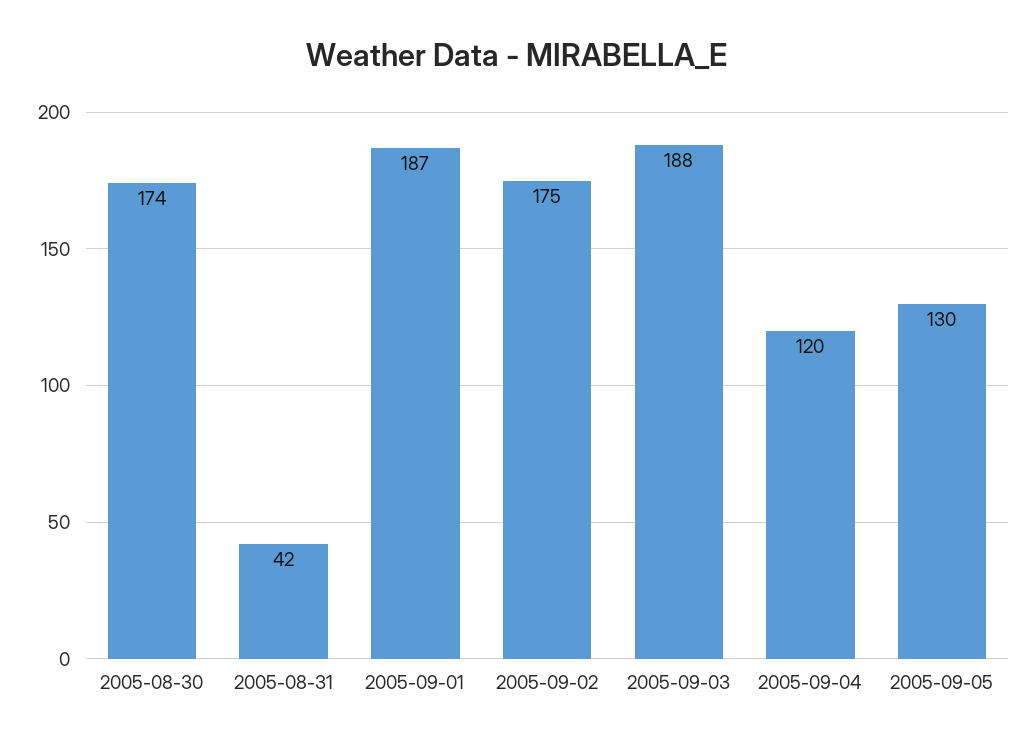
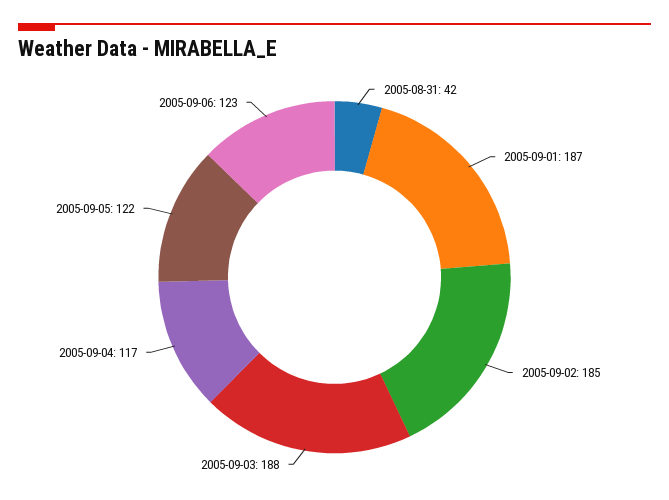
2005-08-30: 174 -> none
2005-09-02: 175 -> 185
2005-09-04: 120 -> 117
2005-09-05: 130 -> 122
2005-09-06: none -> 123

